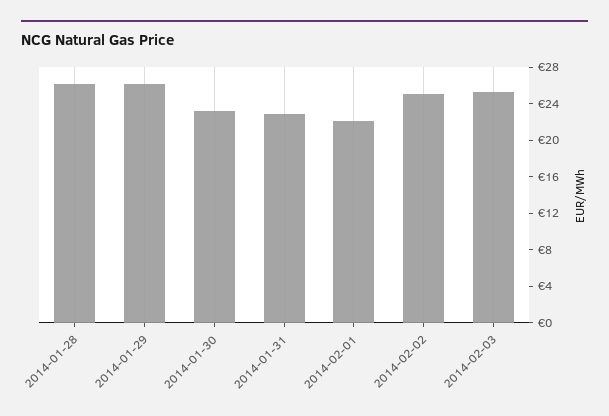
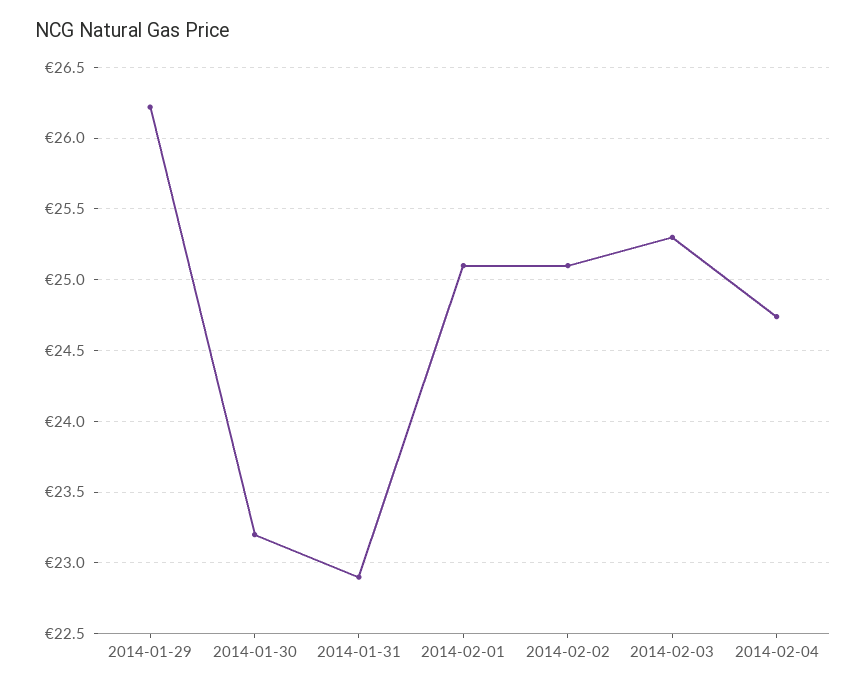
2014-01-28: 26 -> none
2014-02-01: 22 -> 25.1
2014-02-04: none -> 24.75

